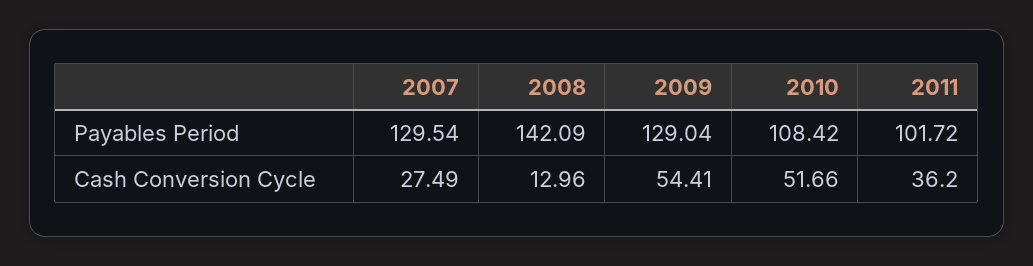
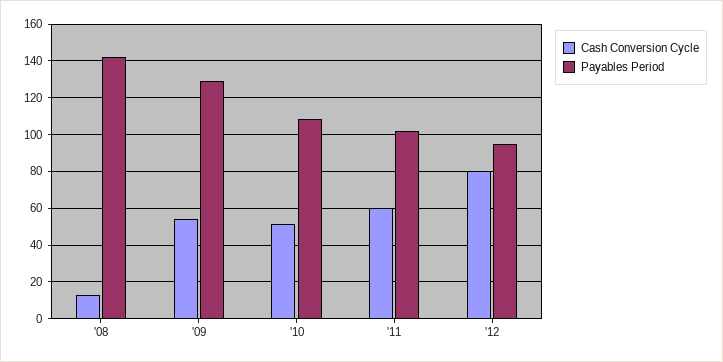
Payables Period, 2007: 129.54 -> none
Cash Conversion Cycle, 2007: 27.49 -> none
Cash Conversion Cycle, 2011: 36.2 -> 60
Cash Conversion Cycle, '12: none -> 80
Payables Period, '12: none -> 95

